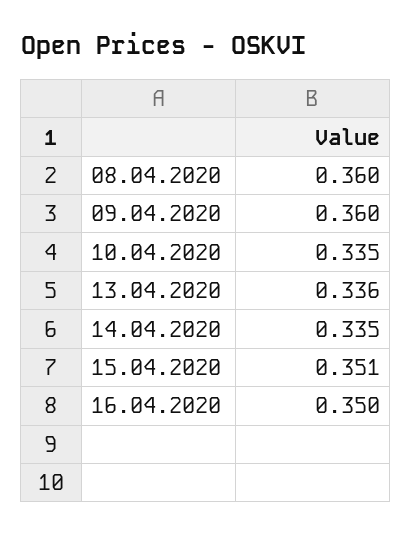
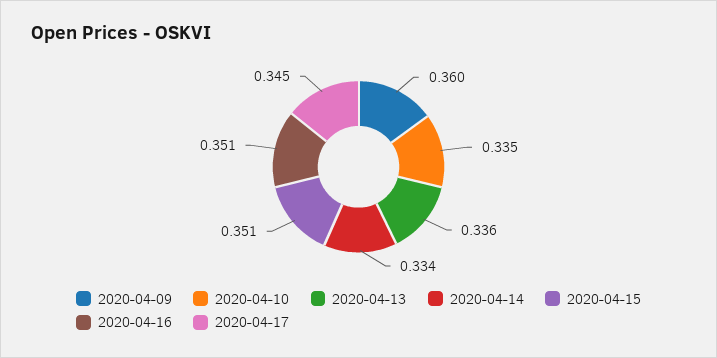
08.04.2020: 0.36 -> none
14.04.2020: 0.335 -> 0.334
16.04.2020: 0.35 -> 0.351
2020-04-17: none -> 0.345

